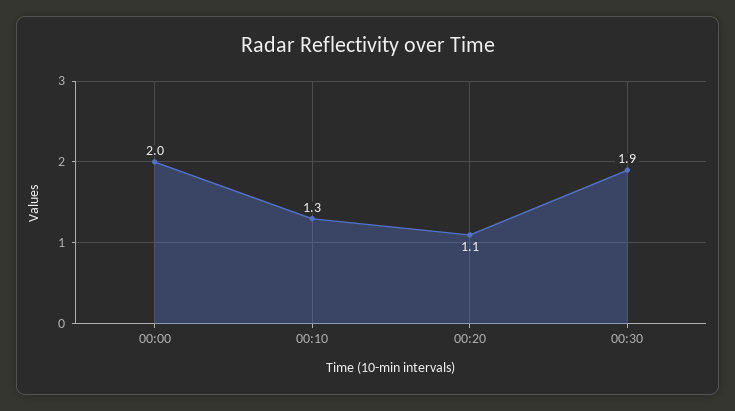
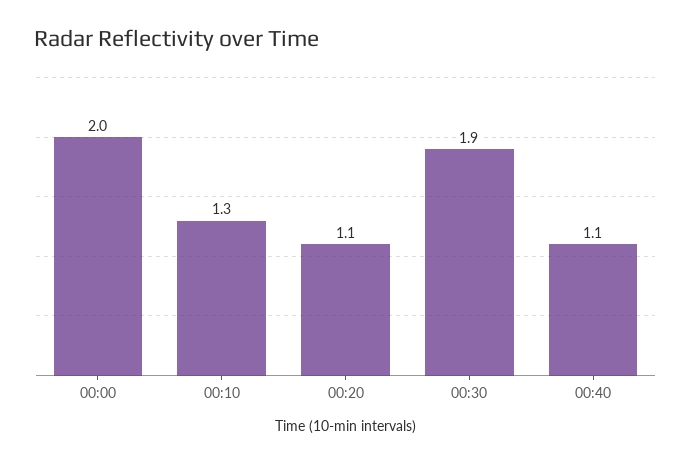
00:40: none -> 1.1

